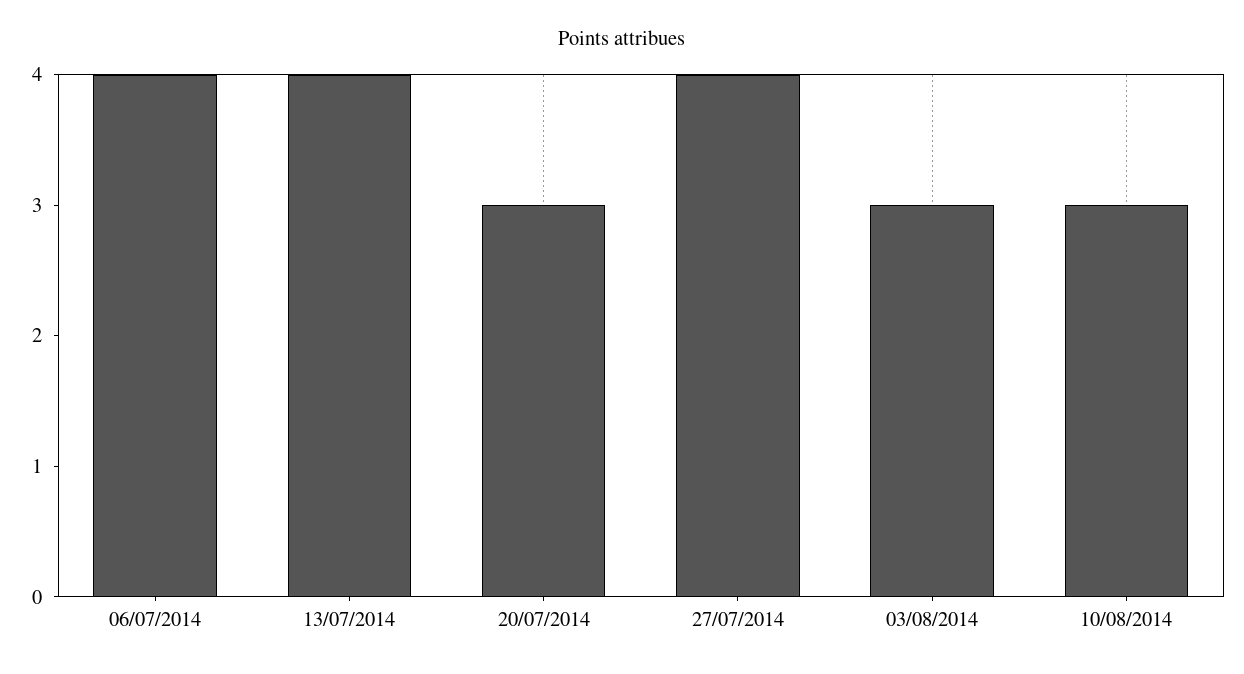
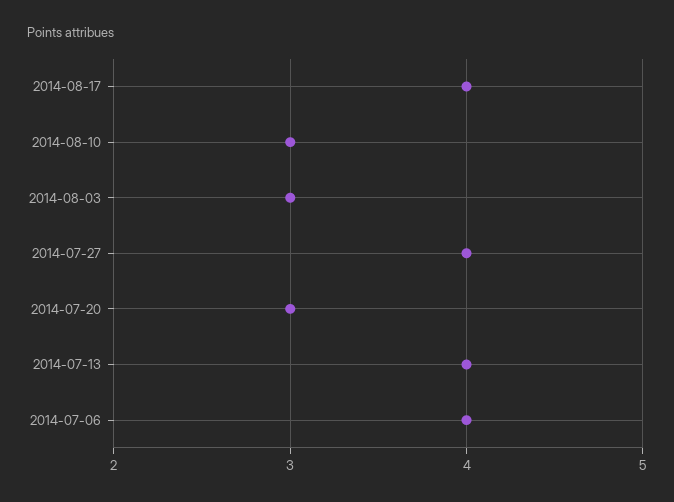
2014-08-17: none -> 4

